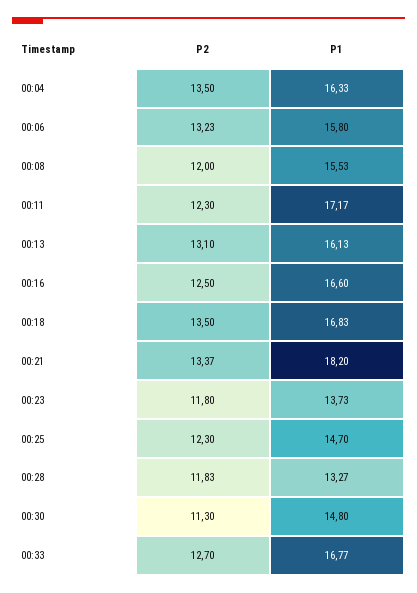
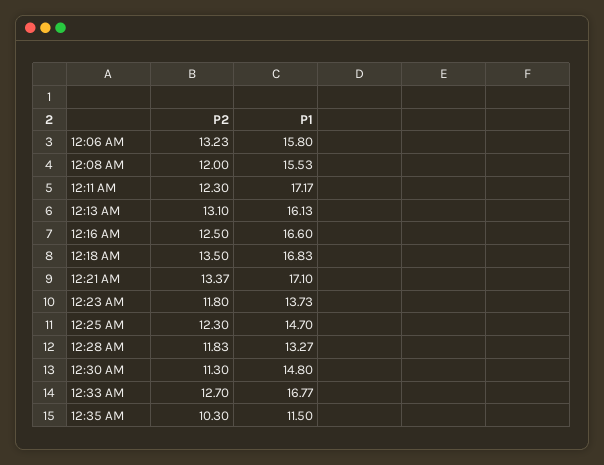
P2, 00:04: 13.5 -> none
P1, 00:04: 16.33 -> none
P1, 00:21: 18.2 -> 17.1
P2, 12:35 AM: none -> 10.3
P1, 12:35 AM: none -> 11.5

